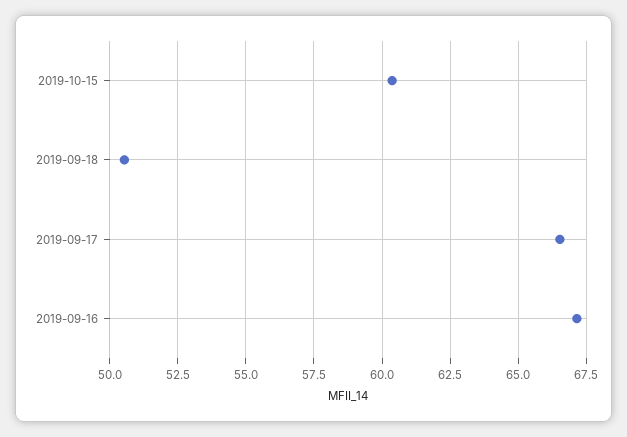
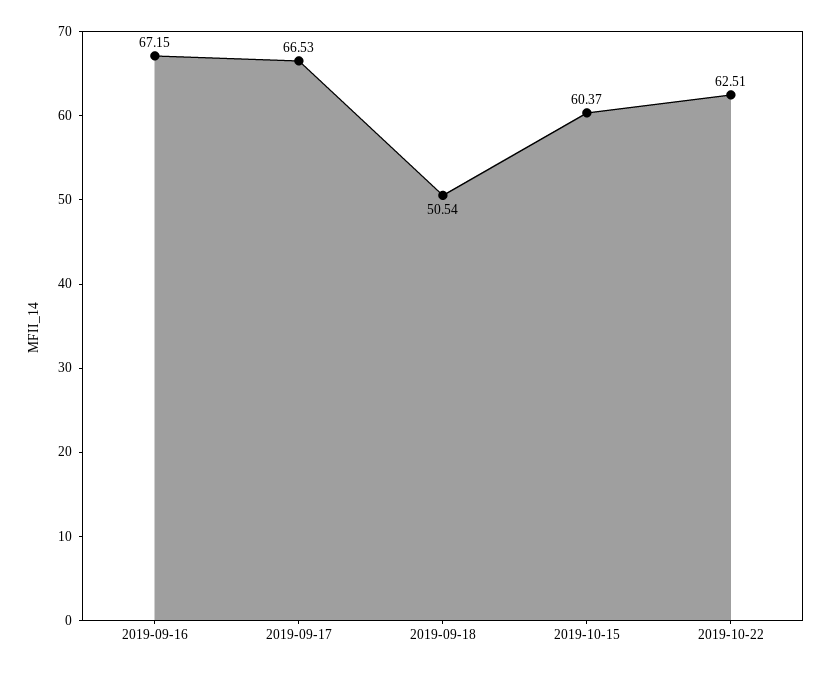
2019-10-22: none -> 62.51

